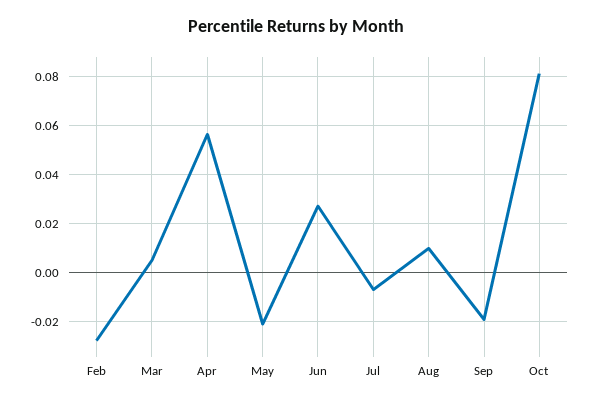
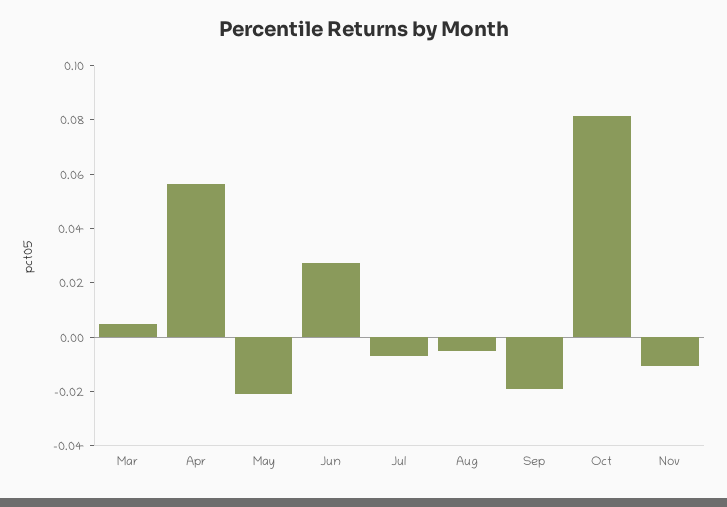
Feb: -0.0275 -> none
Aug: 0.01 -> -0.005
Nov: none -> -0.01

